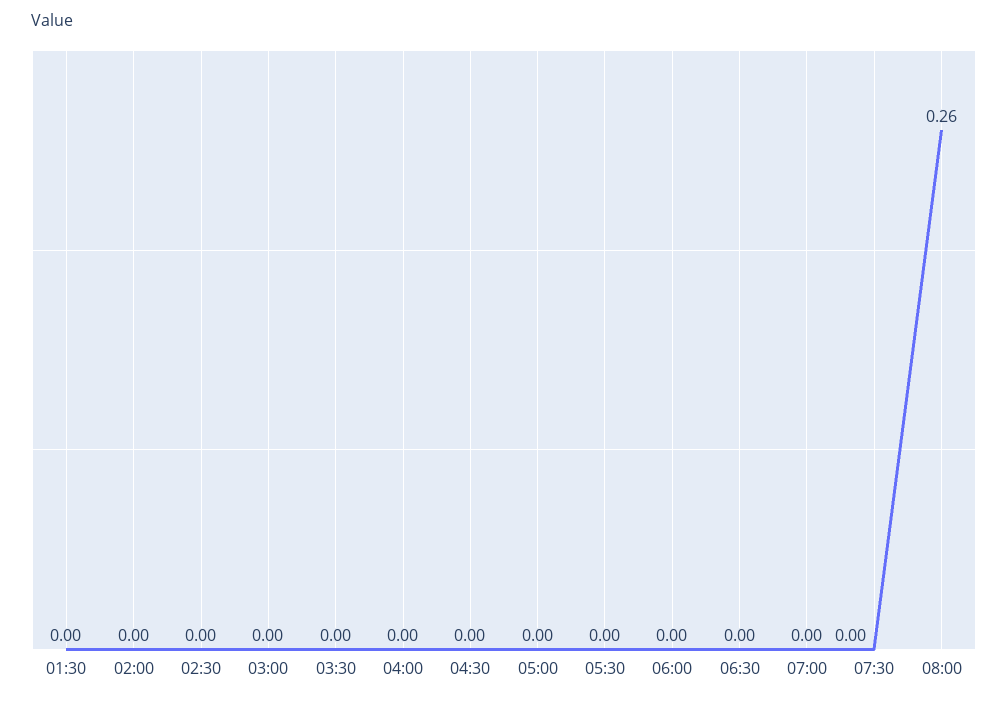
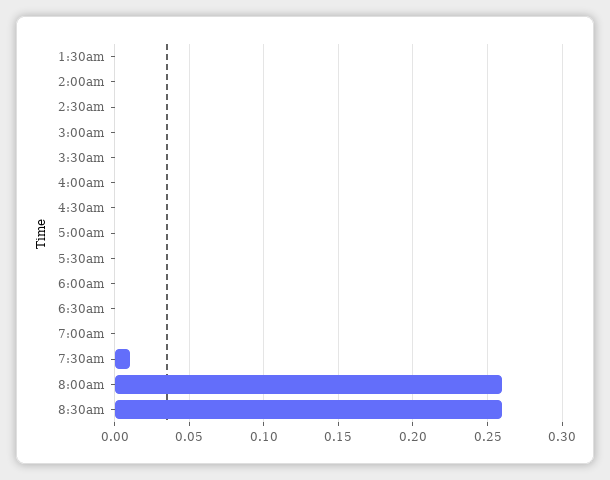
07:30: 0 -> 0.01
8:30am: none -> 0.26

